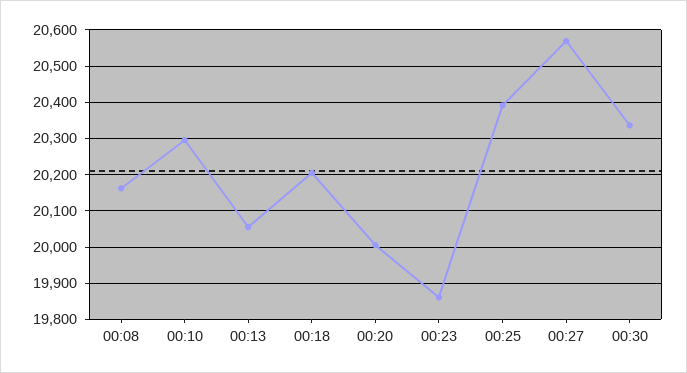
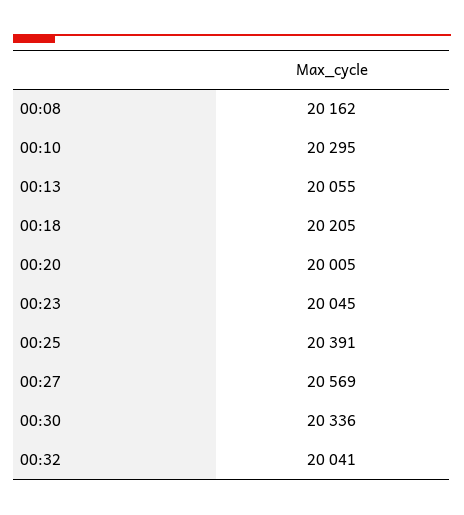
00:23: 19860 -> 20045
00:32: none -> 20041

